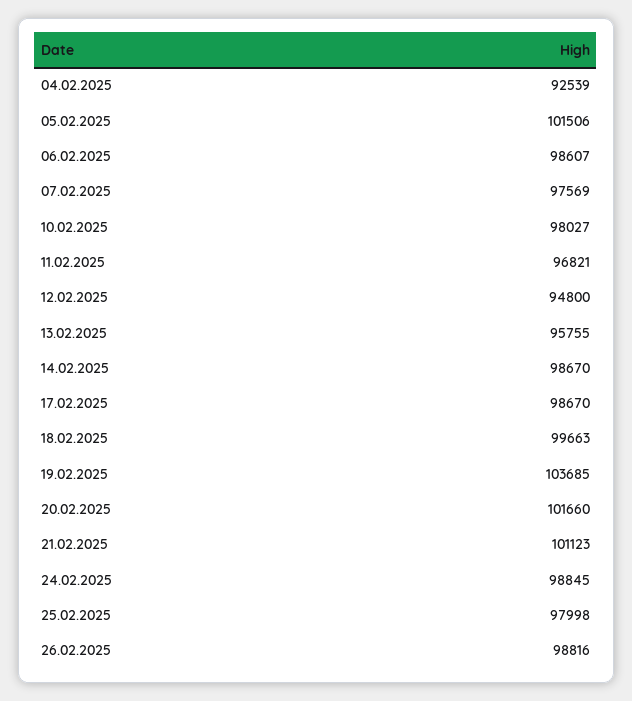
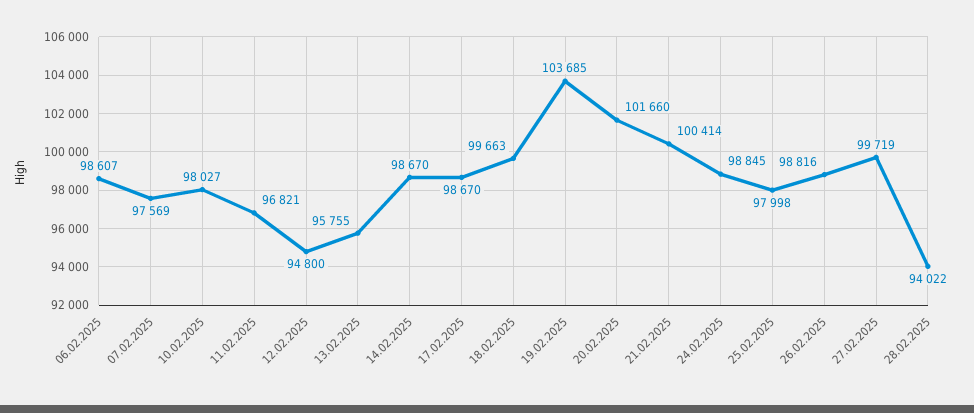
04.02.2025: 92539 -> none
05.02.2025: 101506 -> none
21.02.2025: 101123 -> 100414
27.02.2025: none -> 99719
28.02.2025: none -> 94022

